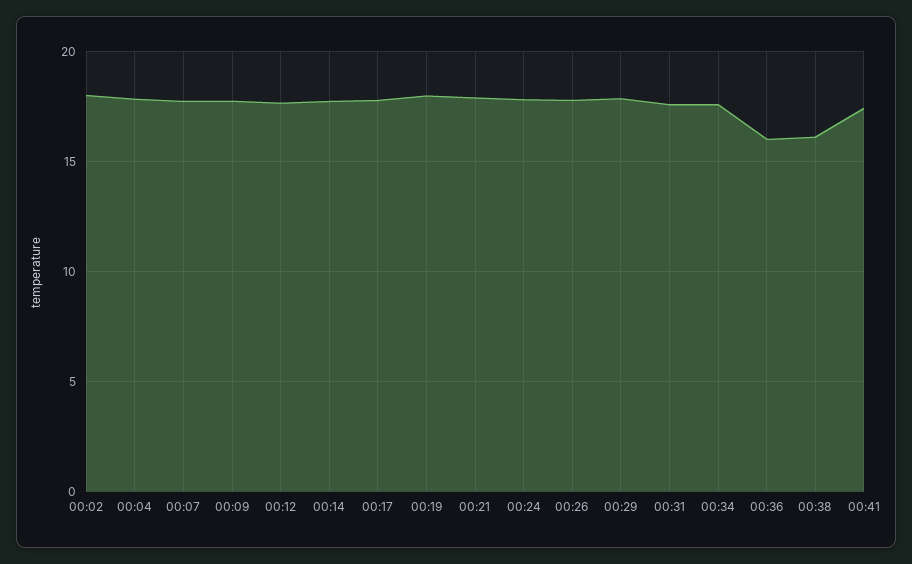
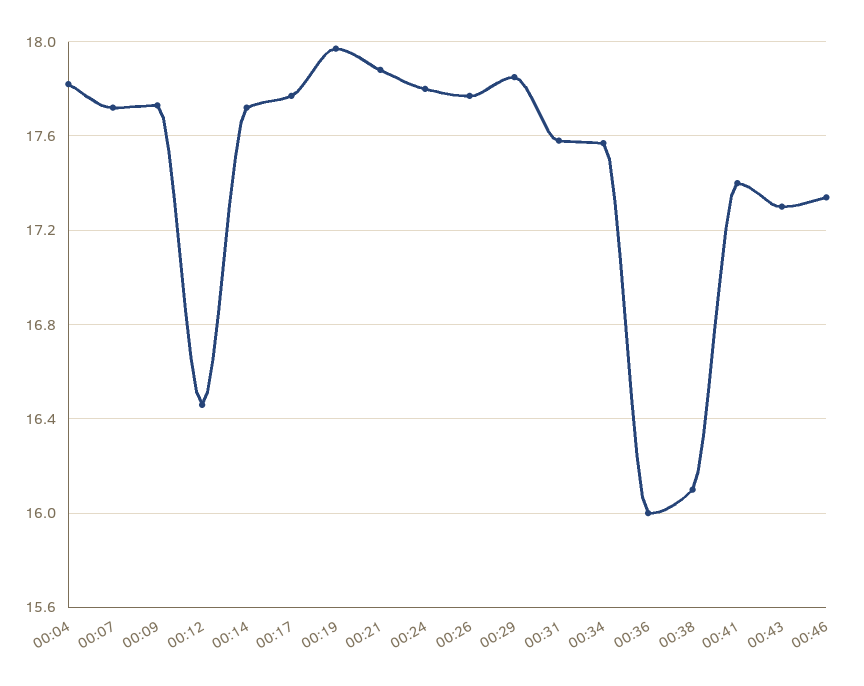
00:02: 18 -> none
00:12: 17.5 -> 16.45
00:43: none -> 17.3
00:46: none -> 17.35

